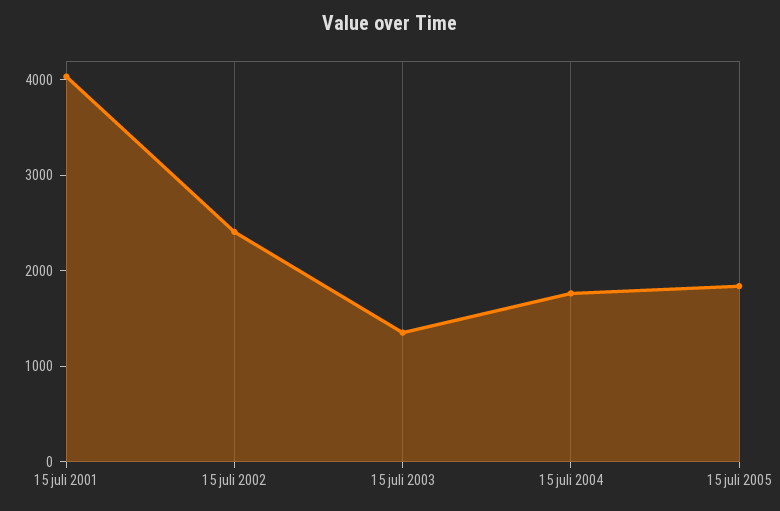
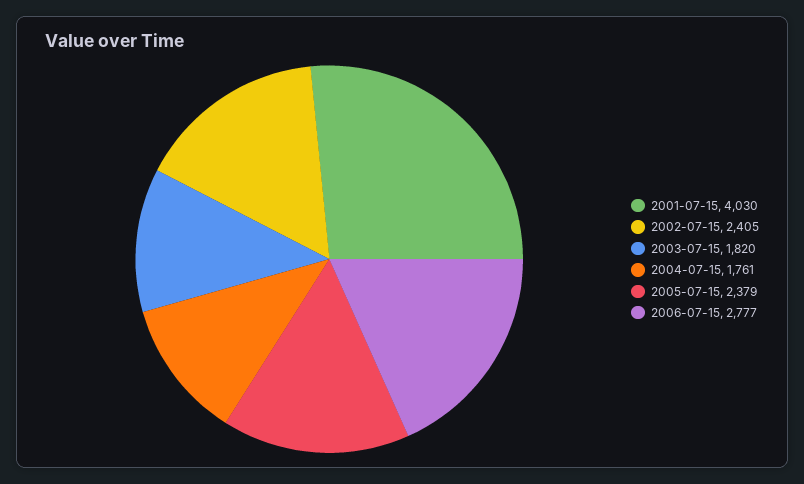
15 juli 2003: 1400 -> 1820
15 juli 2005: 1800 -> 2379
2006-07-15: none -> 2777

